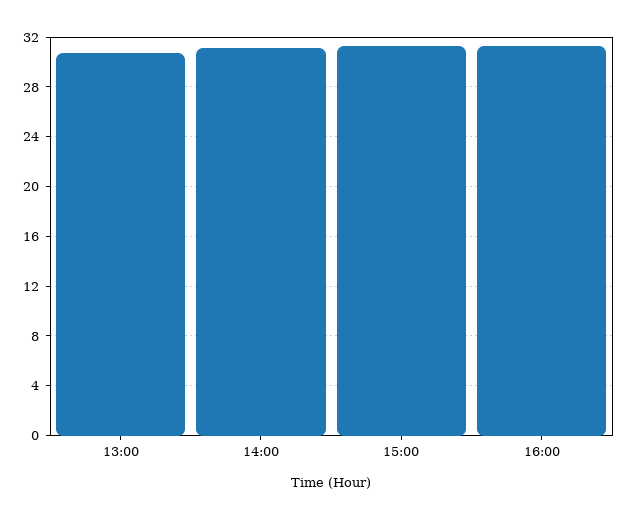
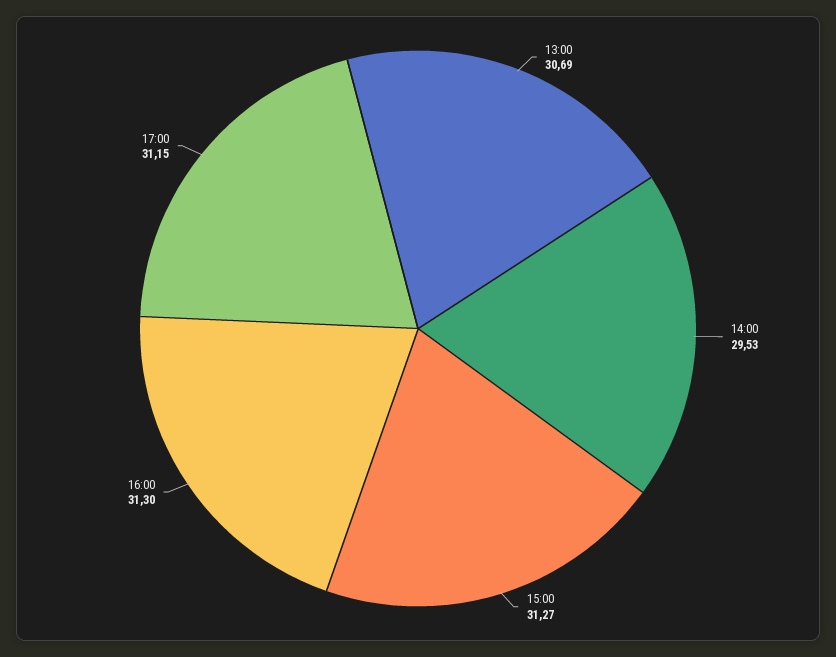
14:00: 31 -> 29.53
17:00: none -> 31.15

